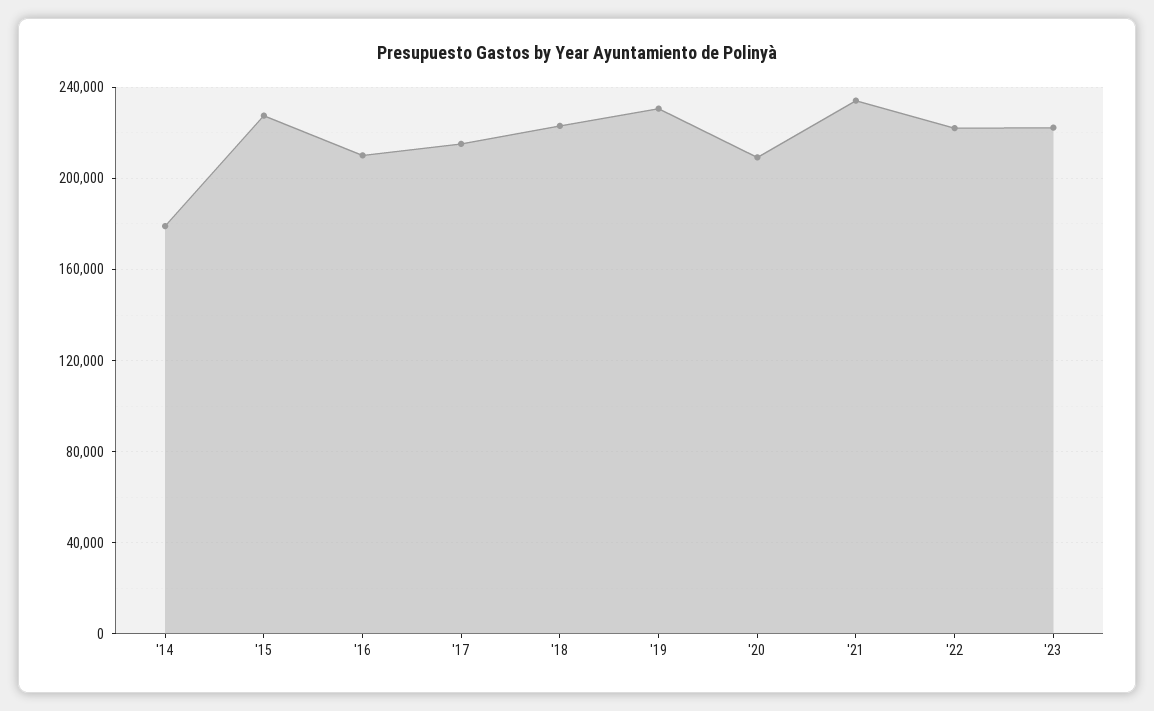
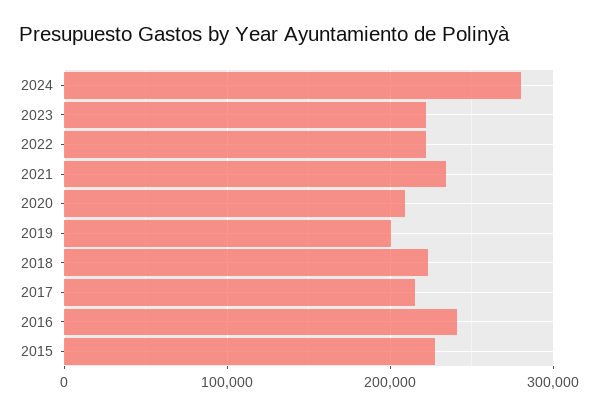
'14: 180000 -> none
'16: 210000 -> 240000
'19: 230000 -> 200000
2024: none -> 280000

